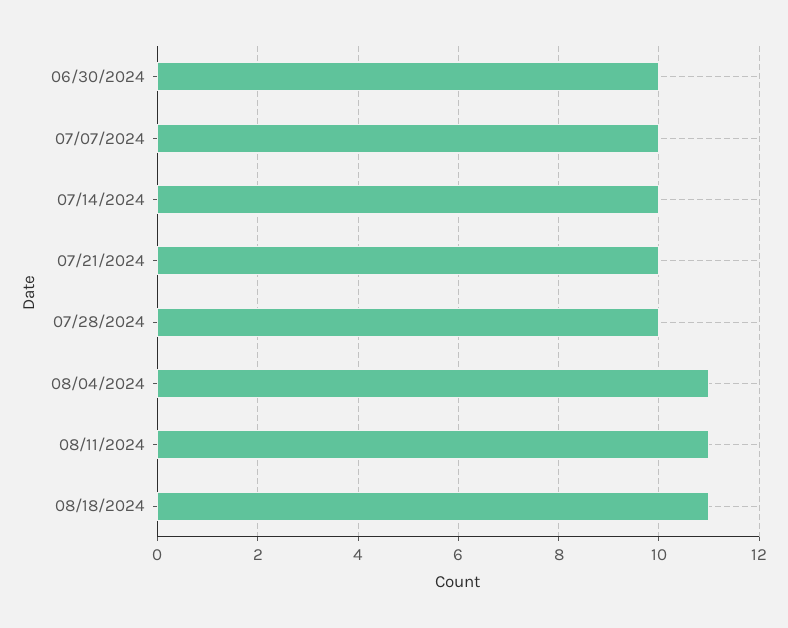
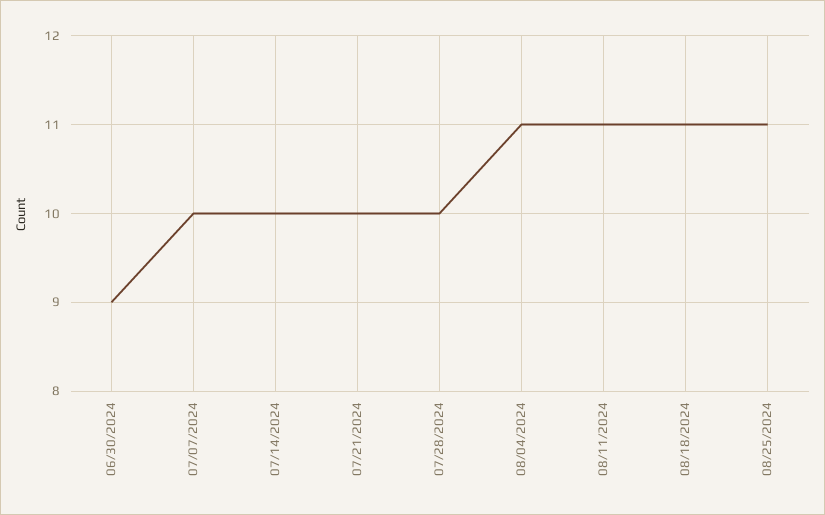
06/30/2024: 10 -> 9
08/25/2024: none -> 11

